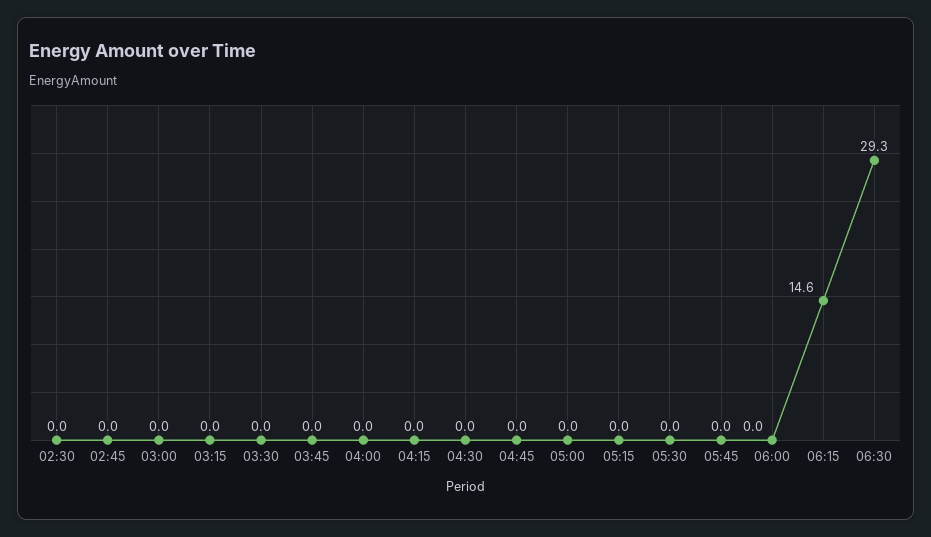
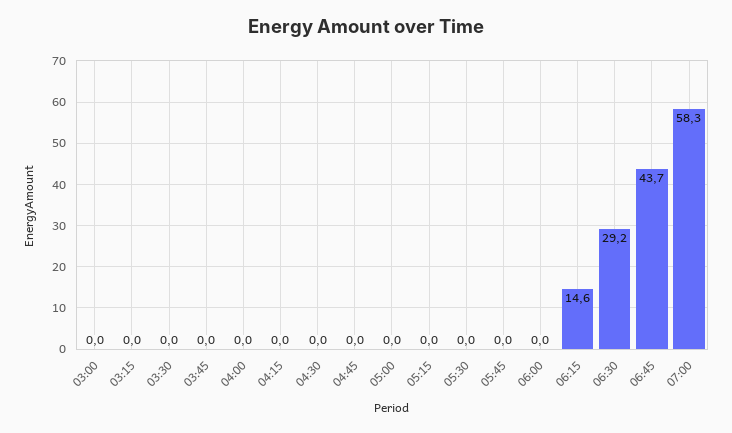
02:30: 0 -> none
02:45: 0 -> none
06:30: 29.3 -> 29.2
06:45: none -> 43.7
07:00: none -> 58.3

